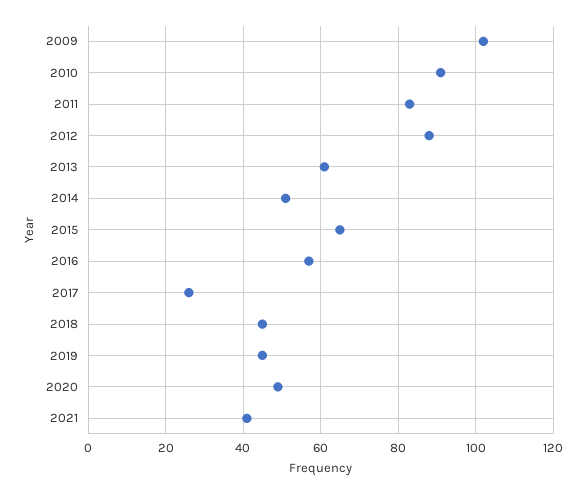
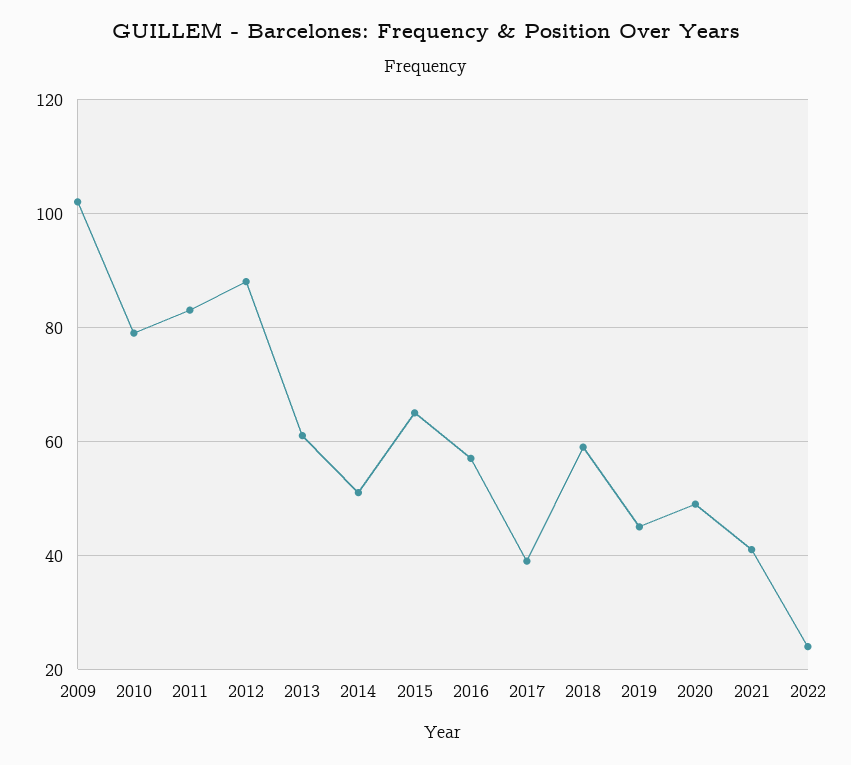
2010: 90 -> 80
2017: 25 -> 40
2018: 45 -> 60
2022: none -> 25

